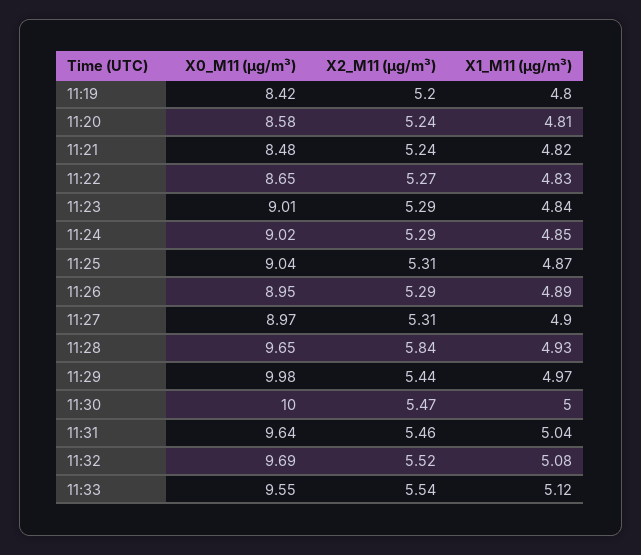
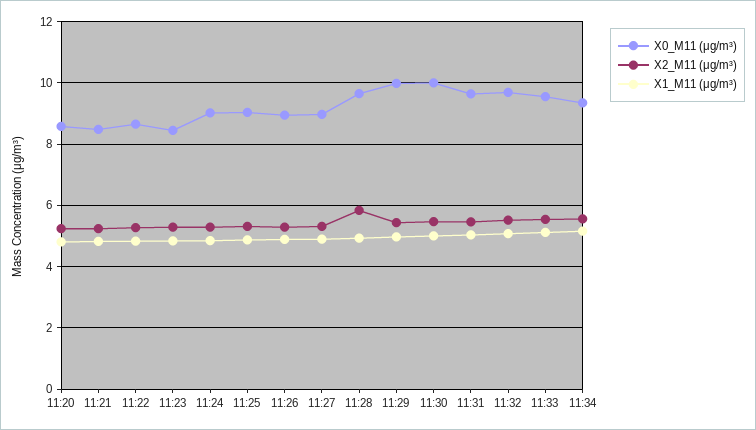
X0_M11 (μg/m³), 11:19: 8.42 -> none
X2_M11 (μg/m³), 11:19: 5.2 -> none
X1_M11 (μg/m³), 11:19: 4.8 -> none
X0_M11 (μg/m³), 11:23: 9.01 -> 8.4
X0_M11 (μg/m³), 11:34: none -> 9.4
X2_M11 (μg/m³), 11:34: none -> 5.6
X1_M11 (μg/m³), 11:34: none -> 5.2

